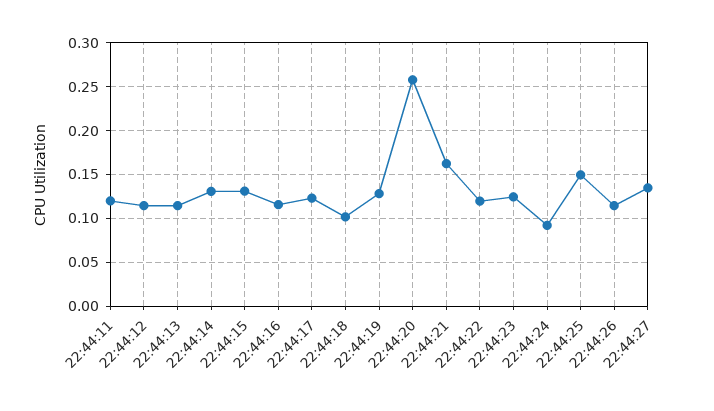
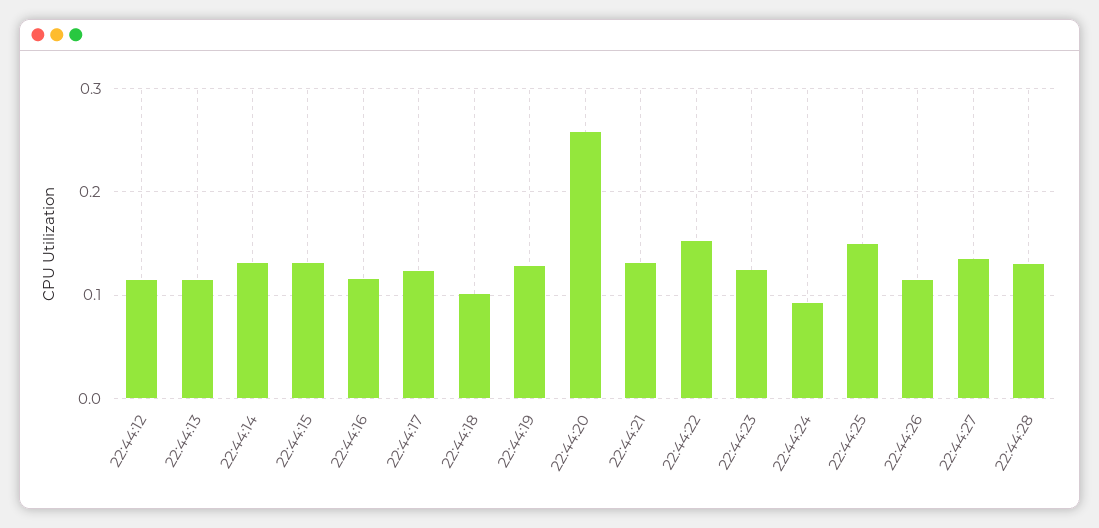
22:44:11: 0.12 -> none
22:44:21: 0.16 -> 0.13
22:44:22: 0.12 -> 0.15
22:44:28: none -> 0.13

